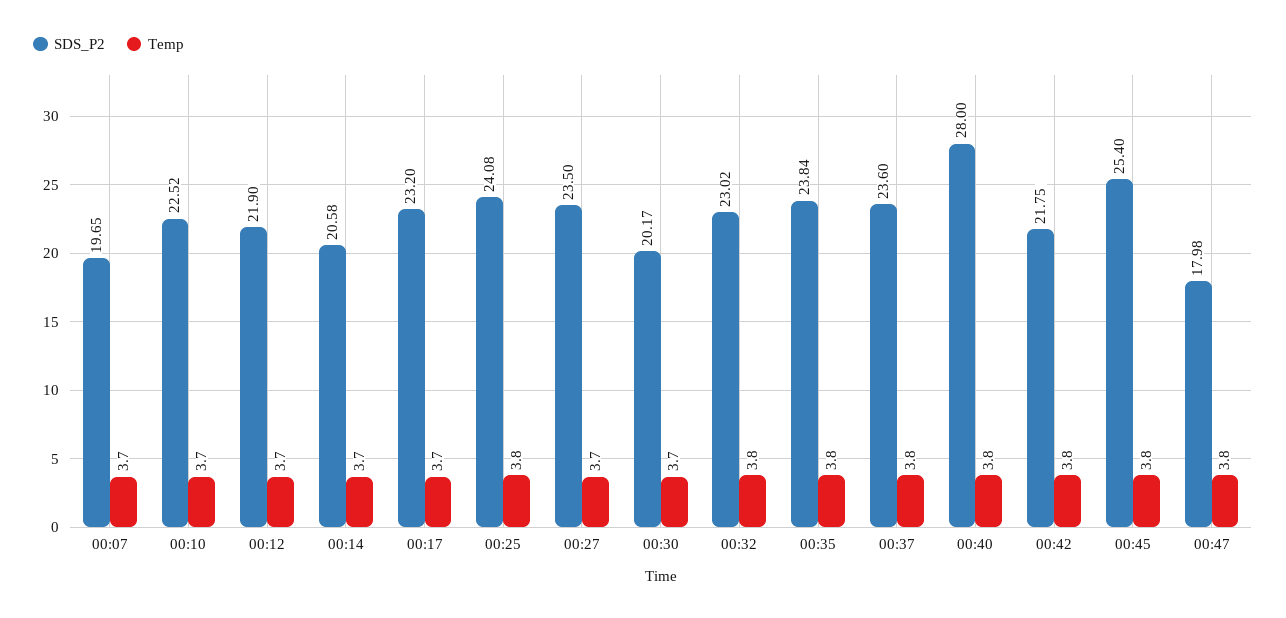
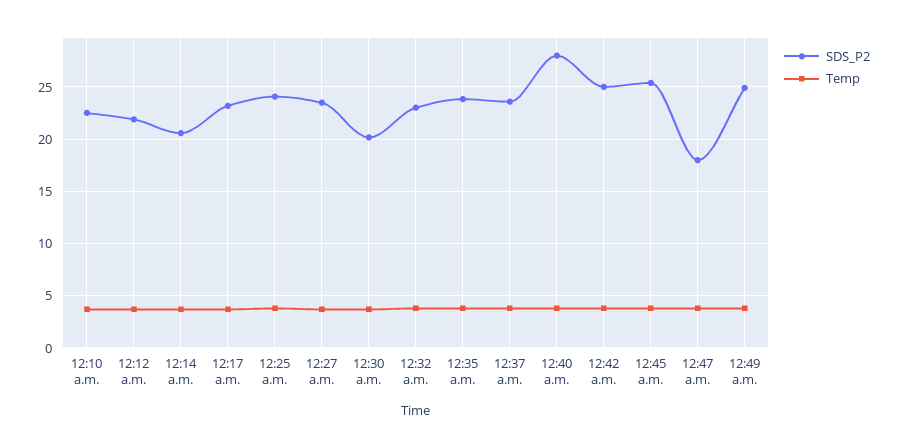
SDS_P2, 00:07: 19.65 -> none
Temp, 00:07: 3.7 -> none
SDS_P2, 00:42: 21.75 -> 25
SDS_P2, 12:49 a.m.: none -> 25
Temp, 12:49 a.m.: none -> 4

